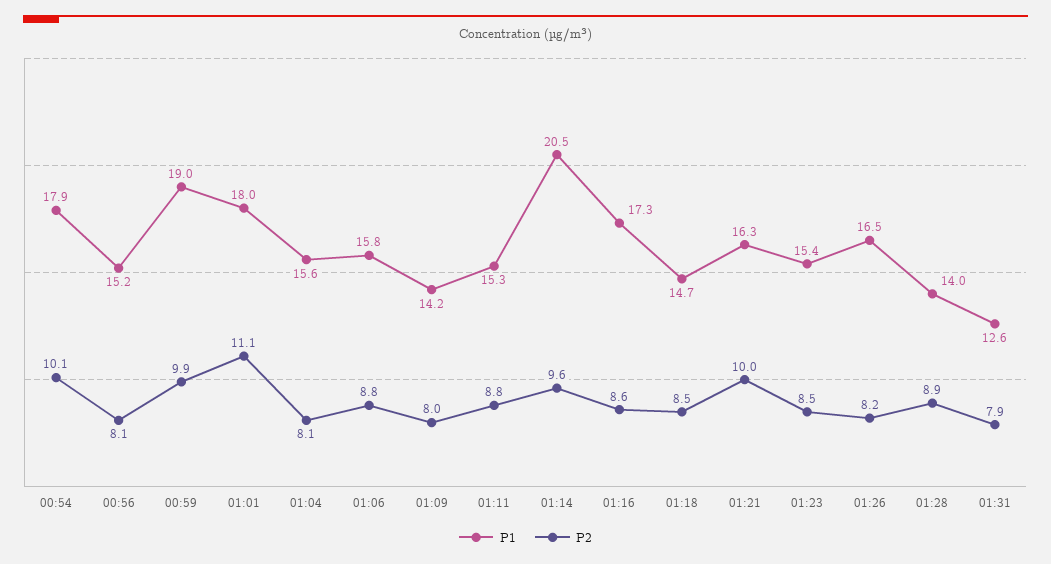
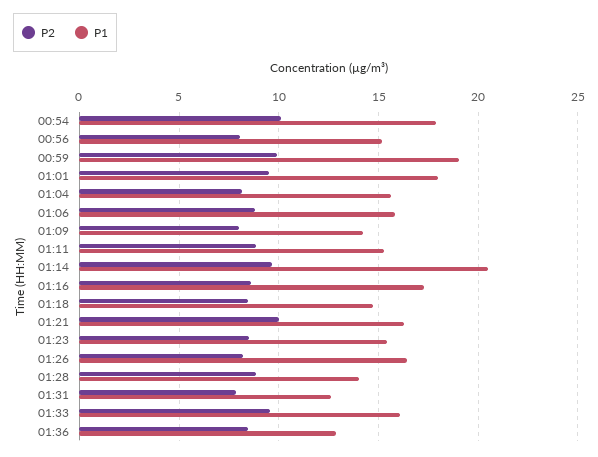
P2, 01:01: 11.1 -> 9.5
P2, 01:33: none -> 9.5
P1, 01:33: none -> 16
P2, 01:36: none -> 8.5
P1, 01:36: none -> 13

